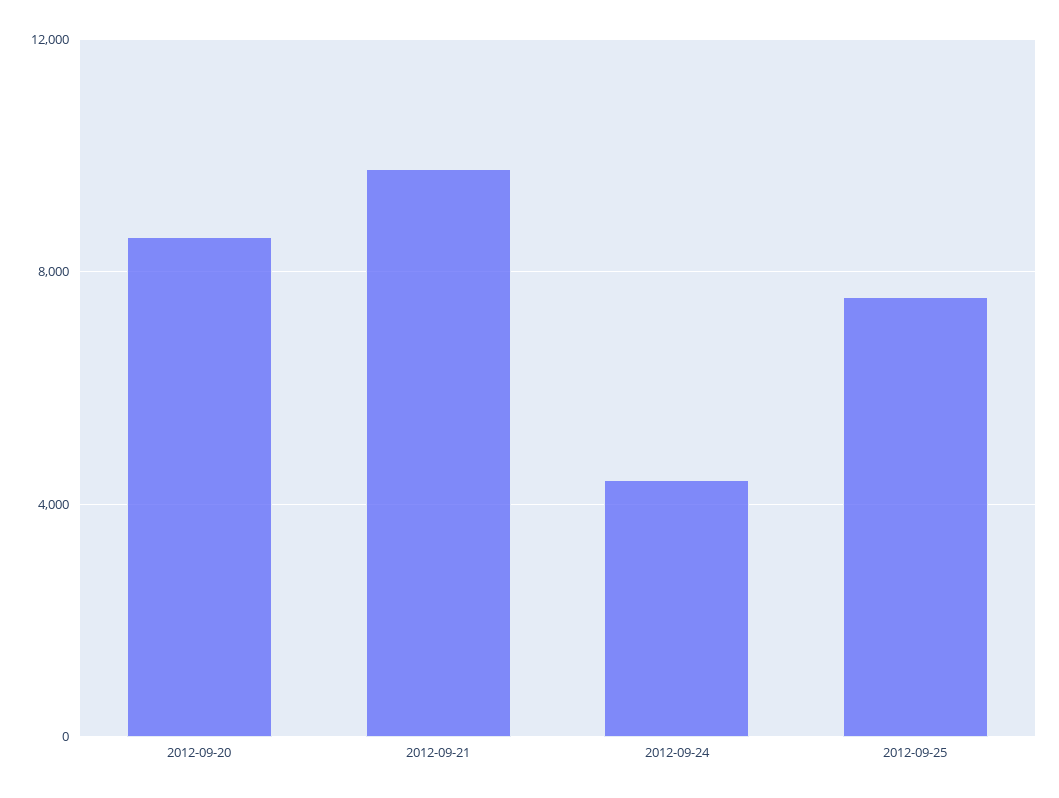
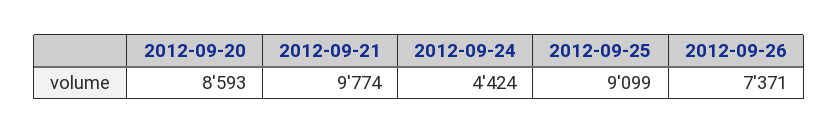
2012-09-25: 7500 -> 9099
2012-09-26: none -> 7371

